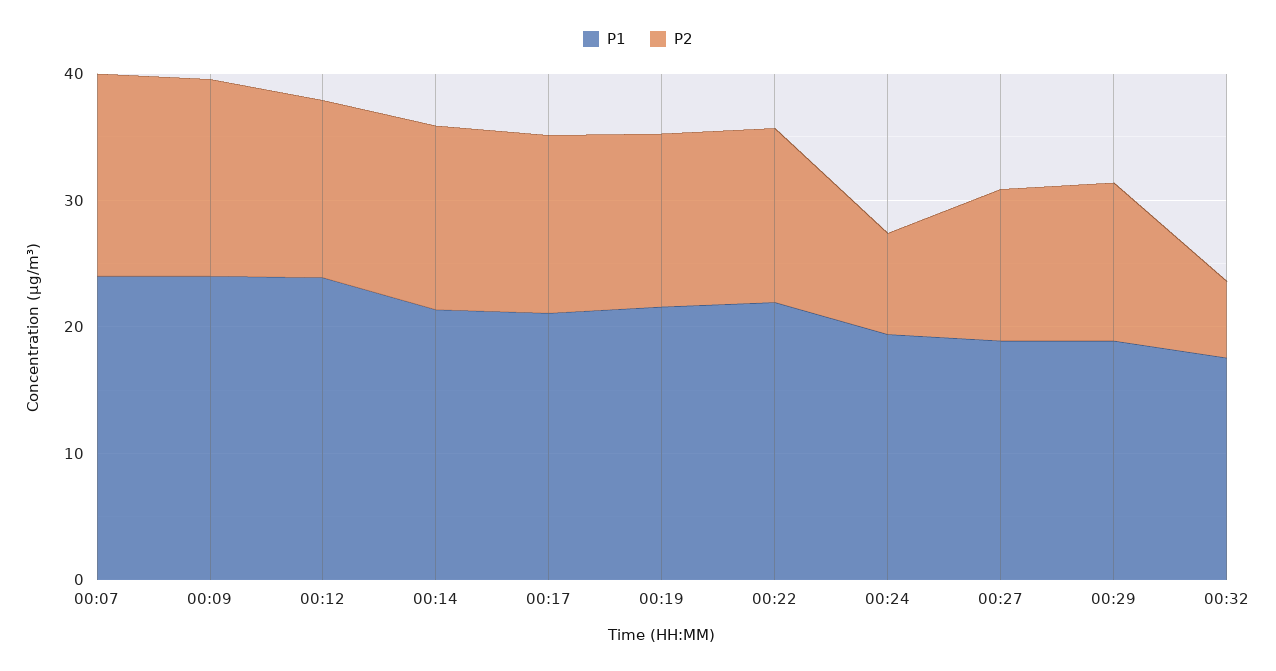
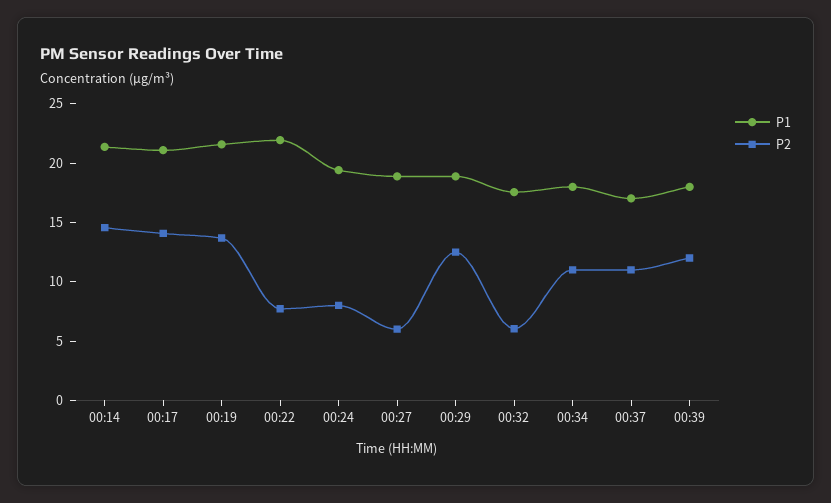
P1, 00:07: 24 -> none
P2, 00:07: 16 -> none
P1, 00:09: 24 -> none
P2, 00:09: 16 -> none
P1, 00:12: 24 -> none
P2, 00:12: 14 -> none
P2, 00:22: 14 -> 8
P2, 00:27: 12 -> 6
P1, 00:34: none -> 18
P2, 00:34: none -> 11
P1, 00:37: none -> 17
P2, 00:37: none -> 11
P1, 00:39: none -> 18
P2, 00:39: none -> 12

